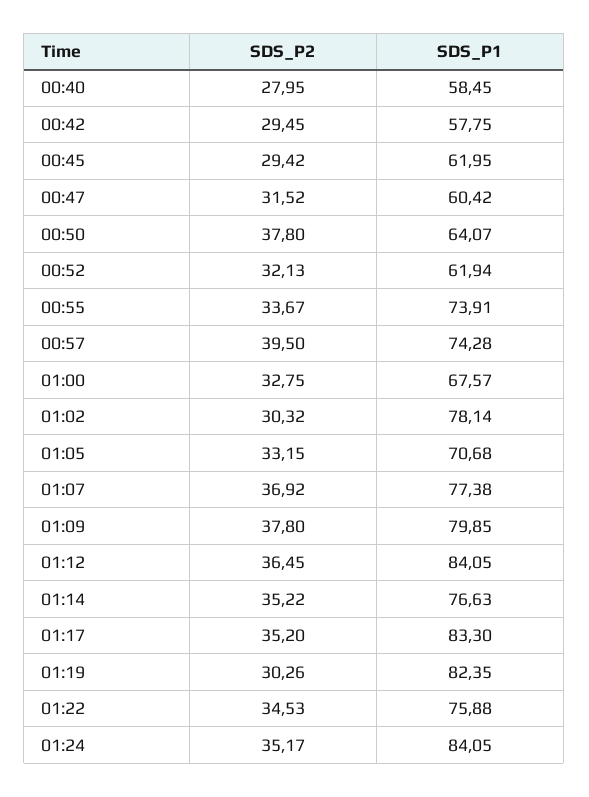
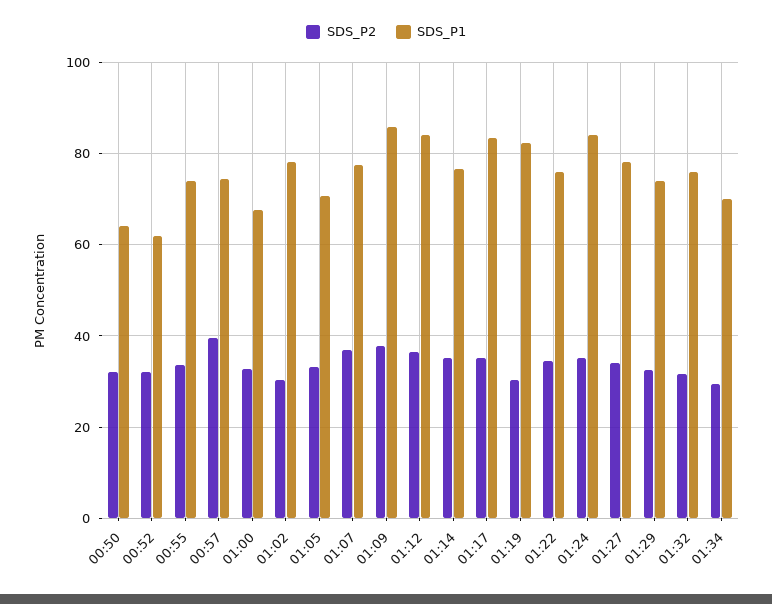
SDS_P2, 00:40: 27.95 -> none
SDS_P1, 00:40: 58.45 -> none
SDS_P2, 00:42: 29.45 -> none
SDS_P1, 00:42: 57.75 -> none
SDS_P2, 00:45: 29.42 -> none
SDS_P1, 00:45: 61.95 -> none
SDS_P2, 00:47: 31.52 -> none
SDS_P1, 00:47: 60.42 -> none
SDS_P2, 00:50: 37.8 -> 32
SDS_P1, 01:09: 79.85 -> 86
SDS_P2, 01:27: none -> 34
SDS_P1, 01:27: none -> 78
SDS_P2, 01:29: none -> 32
SDS_P1, 01:29: none -> 74
SDS_P2, 01:32: none -> 32
SDS_P1, 01:32: none -> 76
SDS_P2, 01:34: none -> 30
SDS_P1, 01:34: none -> 70

